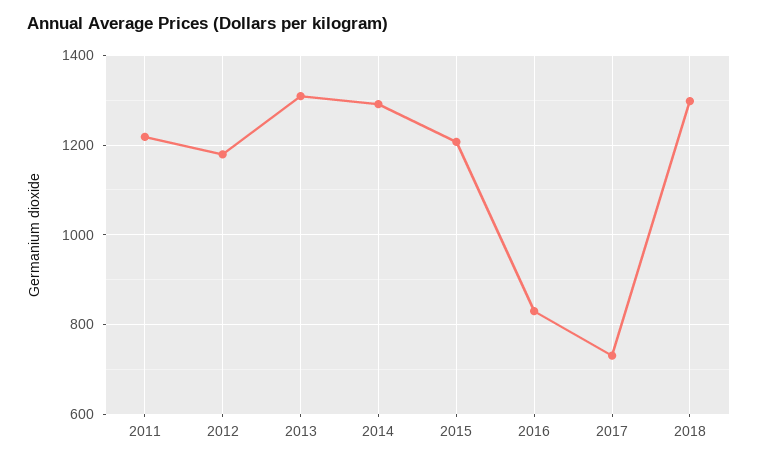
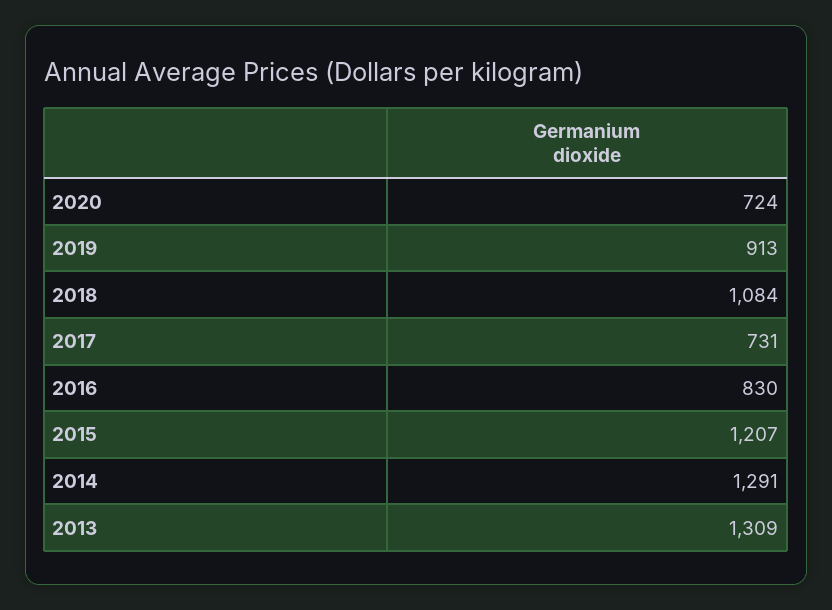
2011: 1220 -> none
2012: 1180 -> none
2018: 1300 -> 1084
2020: none -> 724
2019: none -> 913

